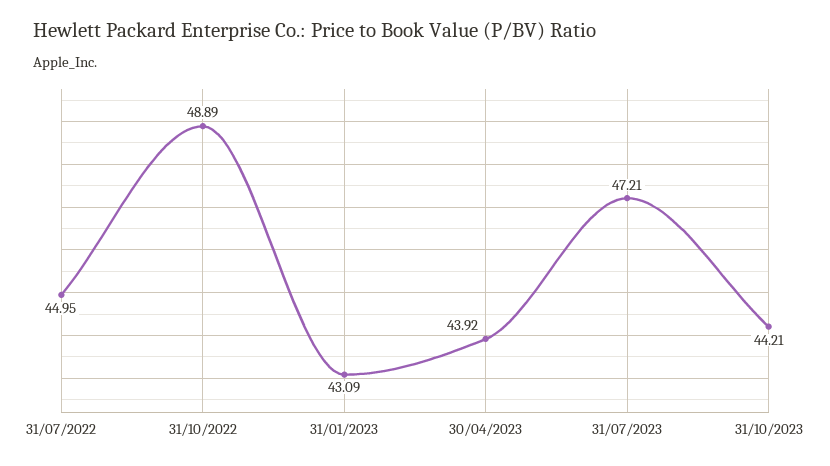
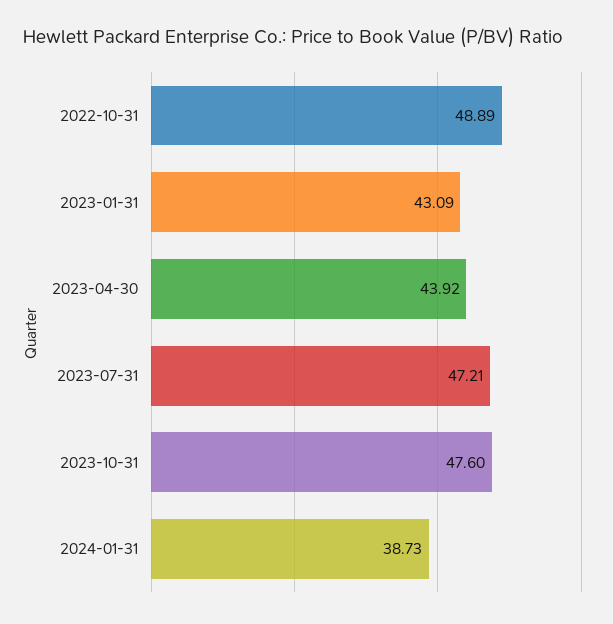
31/07/2022: 44.95 -> none
31/10/2023: 44.21 -> 47.6
2024-01-31: none -> 38.73

